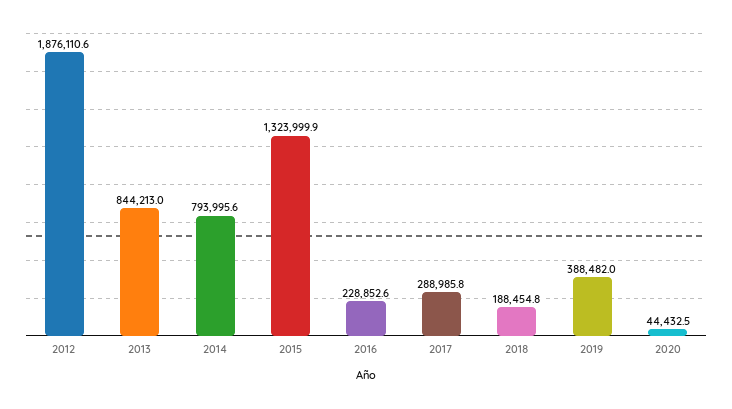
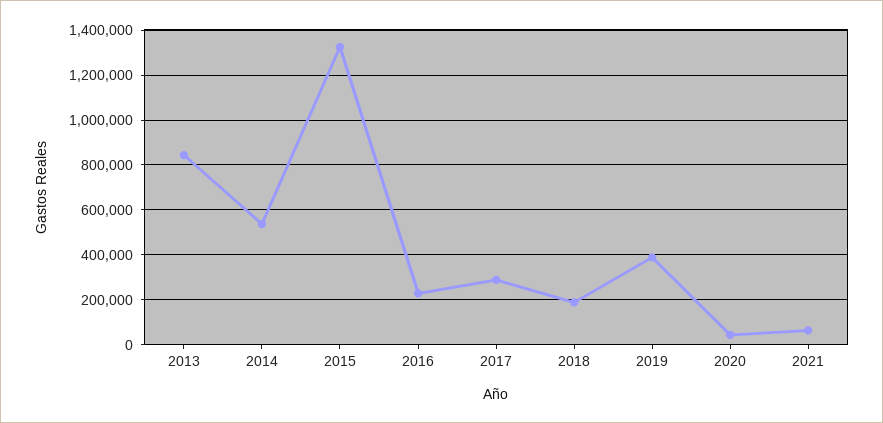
2012: 1876110.6 -> none
2014: 793995.6 -> 550000
2021: none -> 50000

